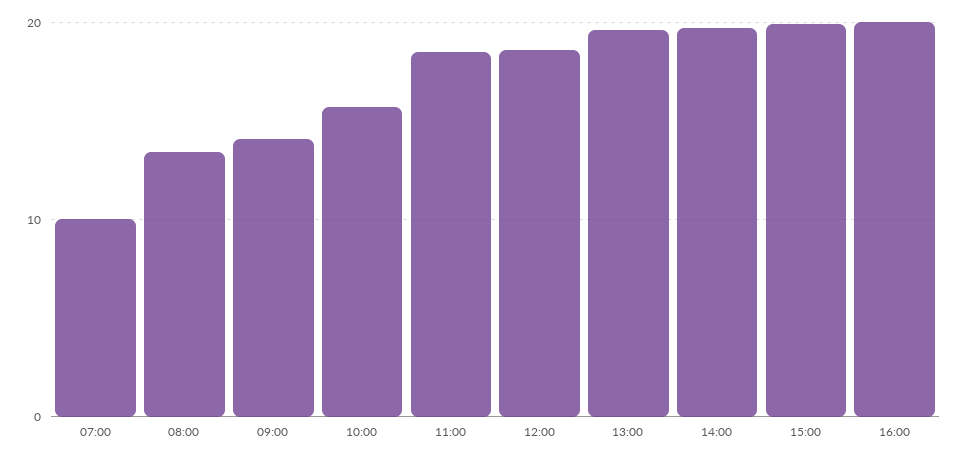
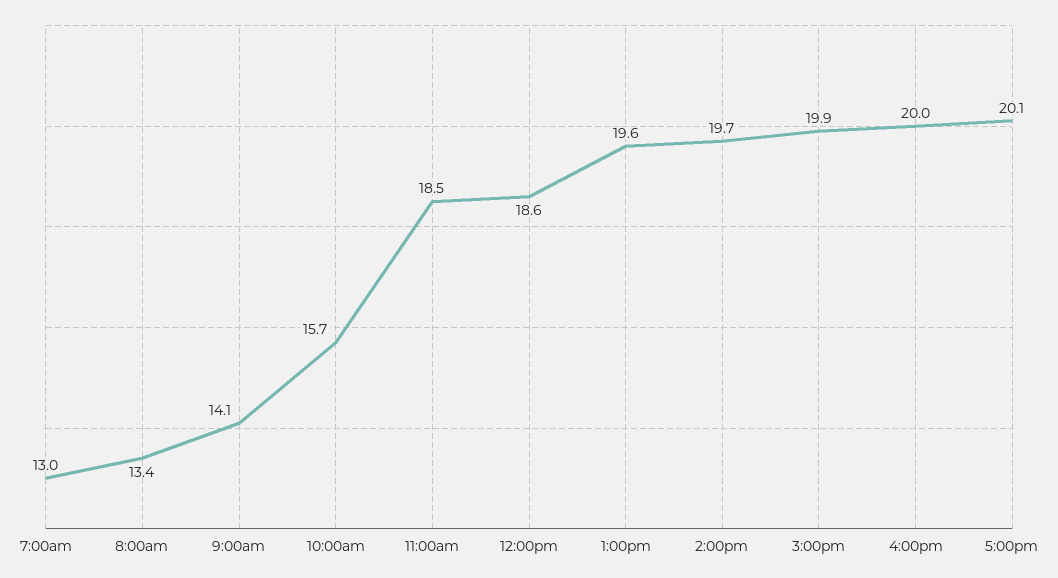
07:00: 10 -> 13
5:00pm: none -> 20.1

